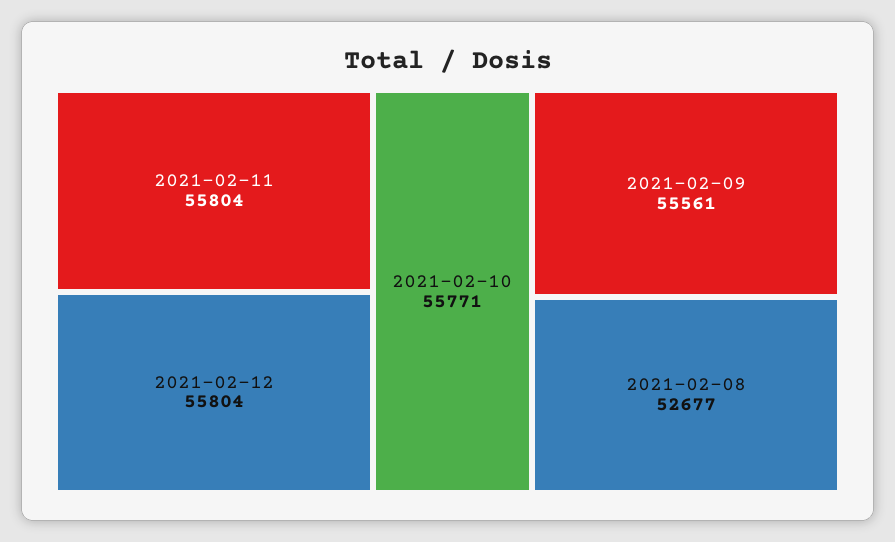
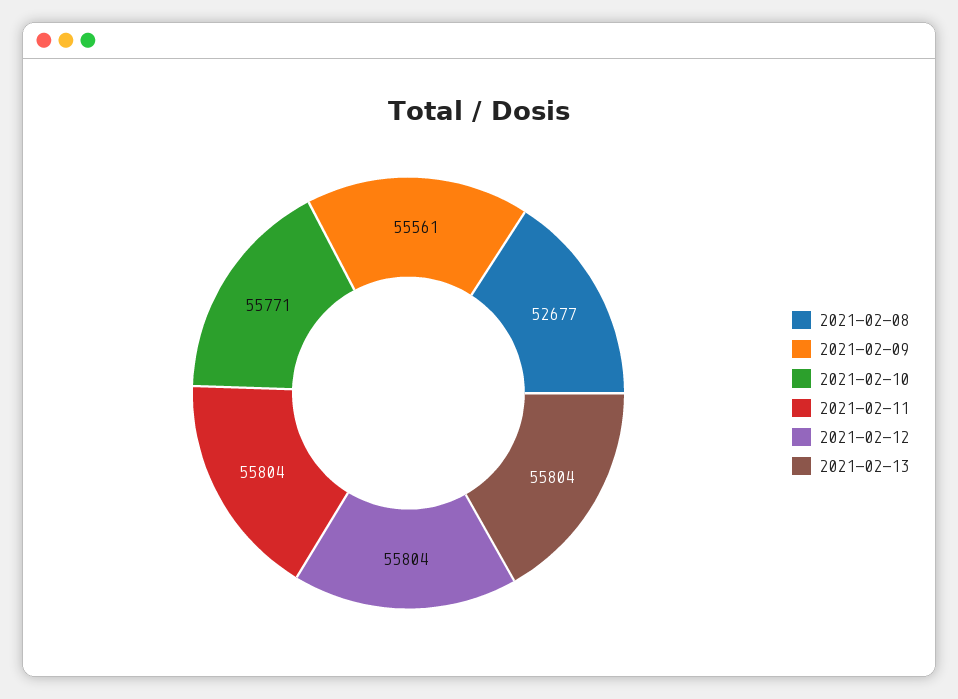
2021-02-13: none -> 55804

